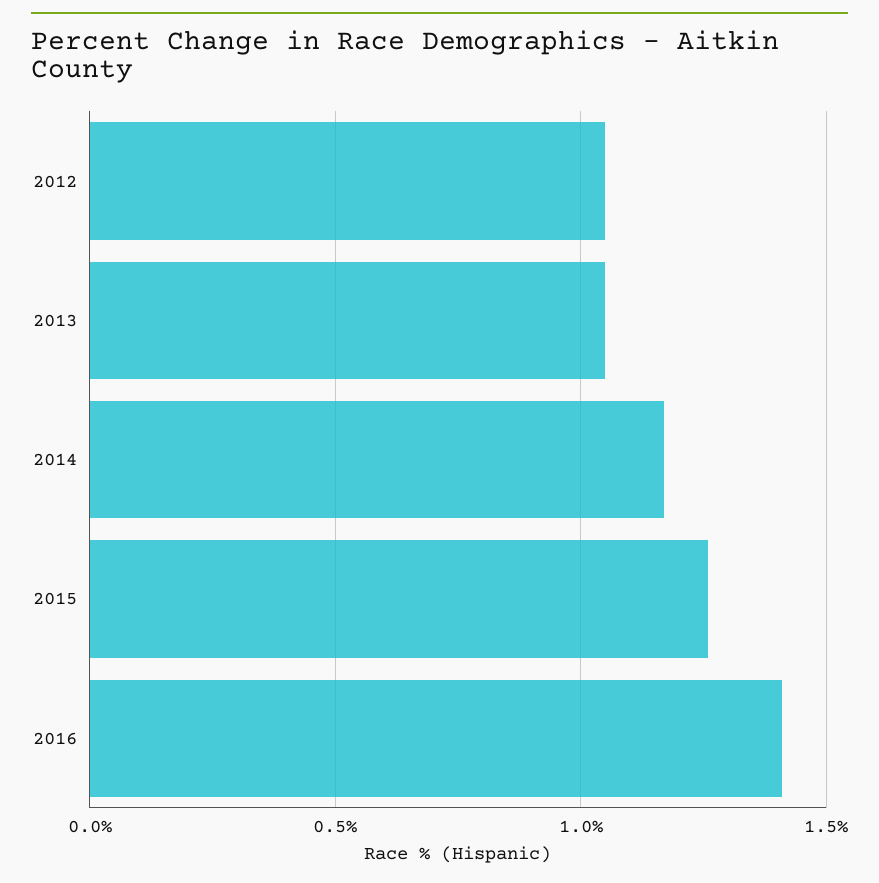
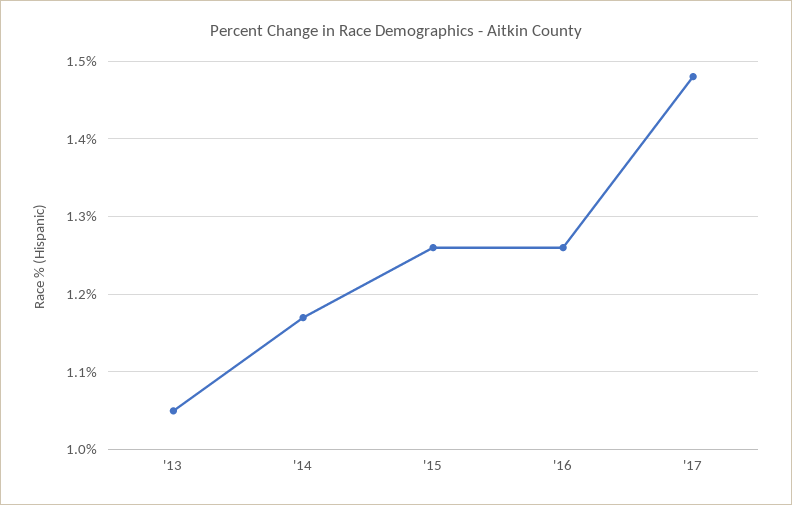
2012: 1.05 -> none
2016: 1.4 -> 1.26
'17: none -> 1.48

